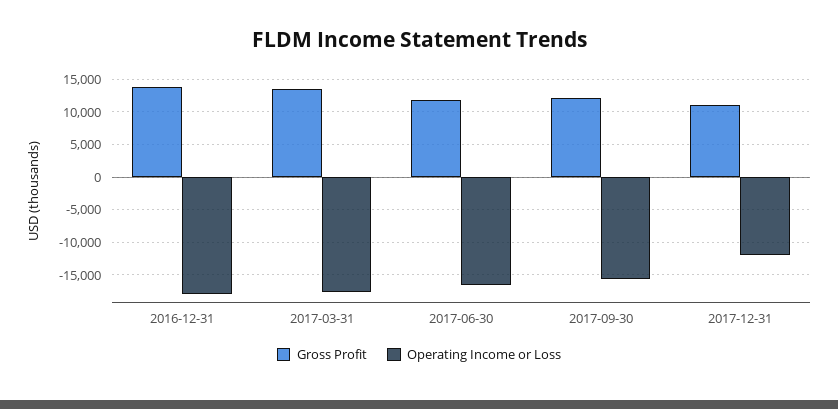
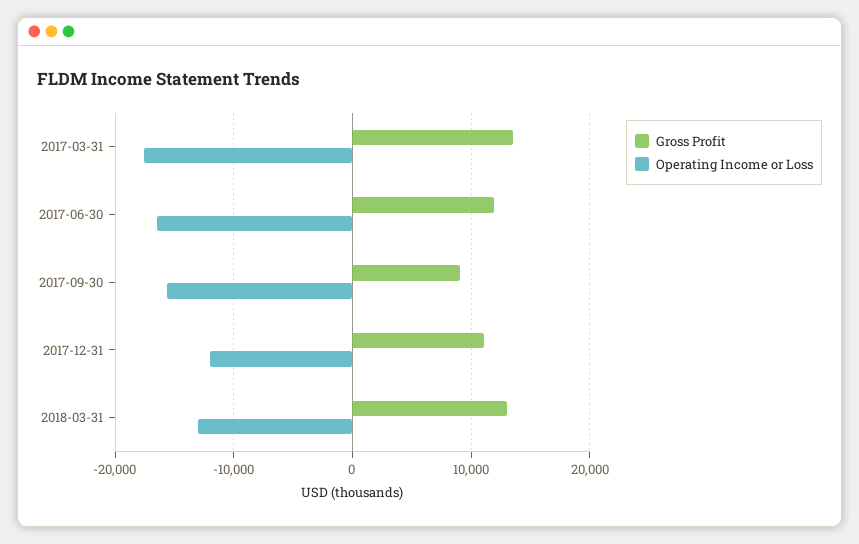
Gross Profit, 2016-12-31: 14000 -> none
Operating Income or Loss, 2016-12-31: -18000 -> none
Gross Profit, 2017-09-30: 12000 -> 9000
Gross Profit, 2018-03-31: none -> 13000
Operating Income or Loss, 2018-03-31: none -> -13000

